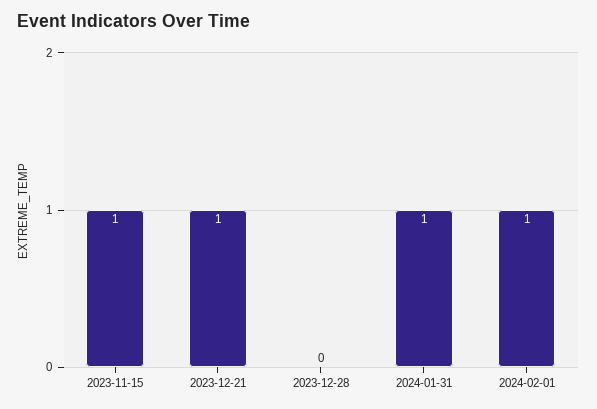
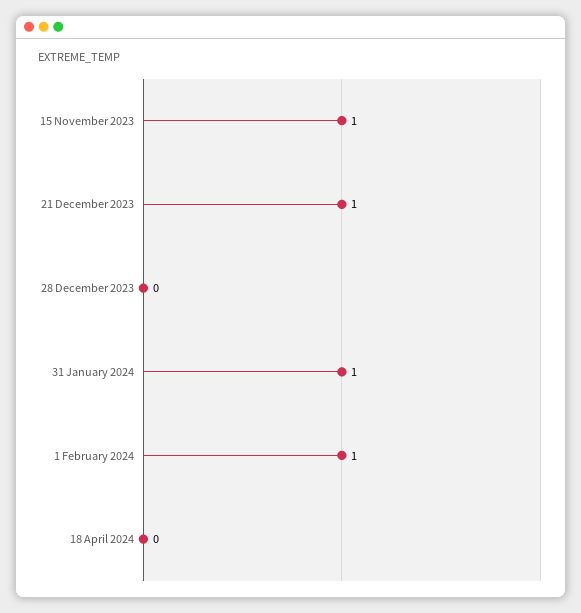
18 April 2024: none -> 0

